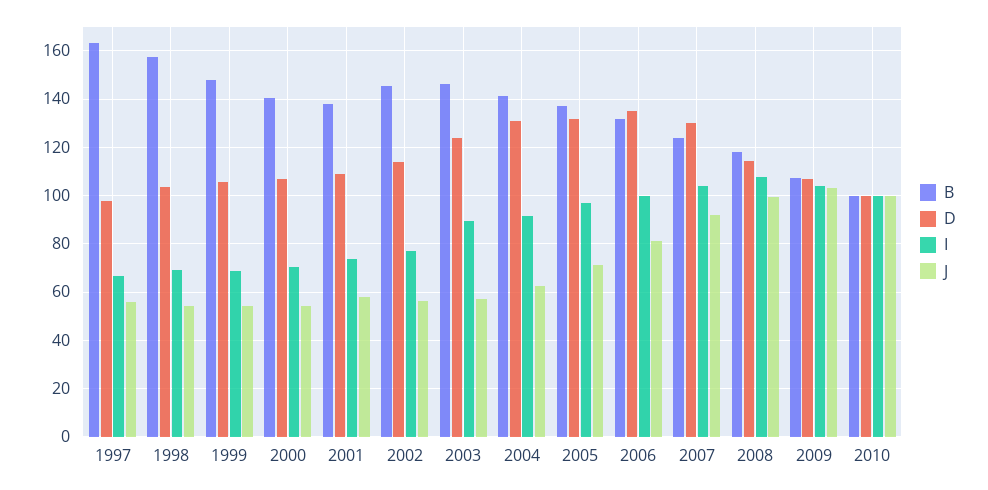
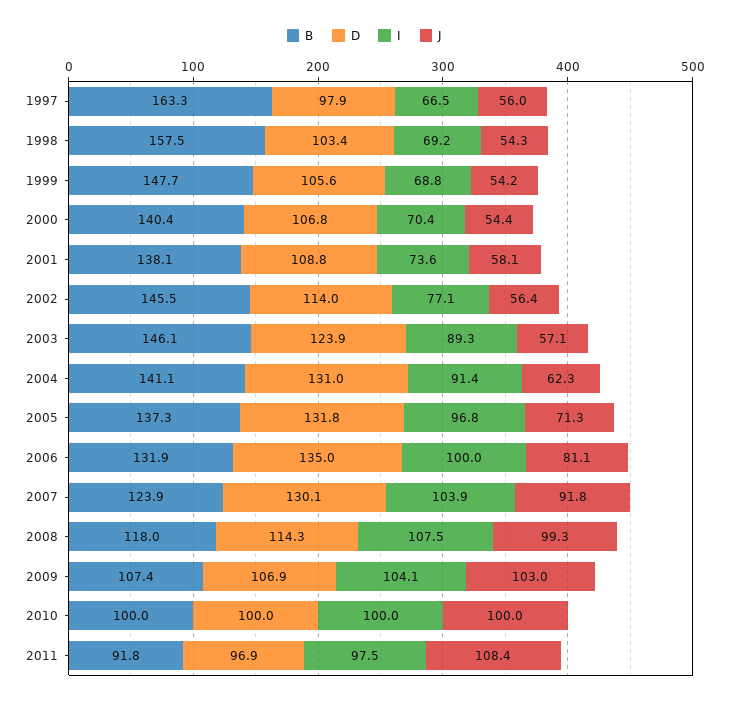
B, 2011: none -> 91.8
D, 2011: none -> 96.9
I, 2011: none -> 97.5
J, 2011: none -> 108.4

